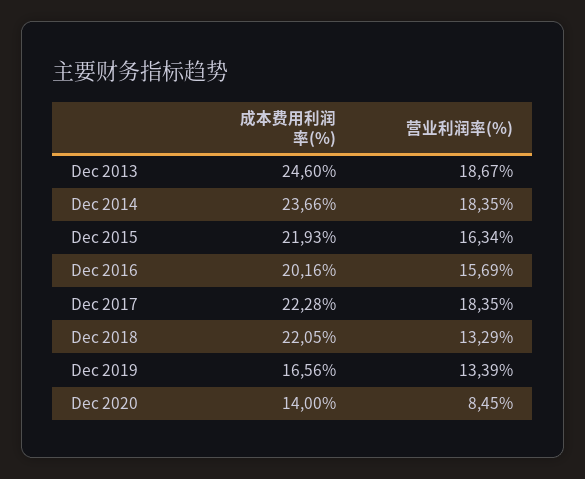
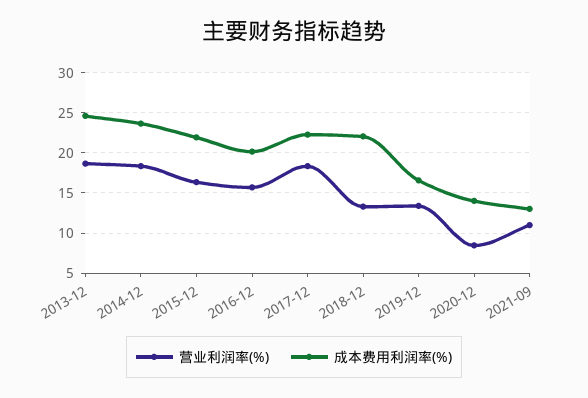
营业利润率(%), 2021-09: none -> 11
成本费用利润率(%), 2021-09: none -> 13

